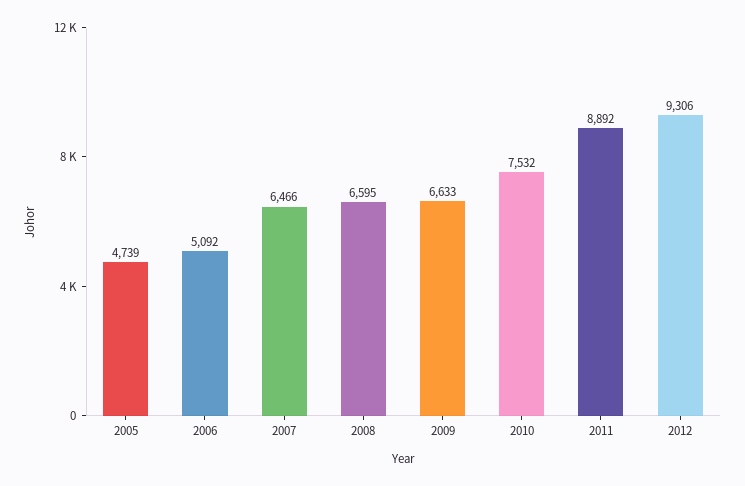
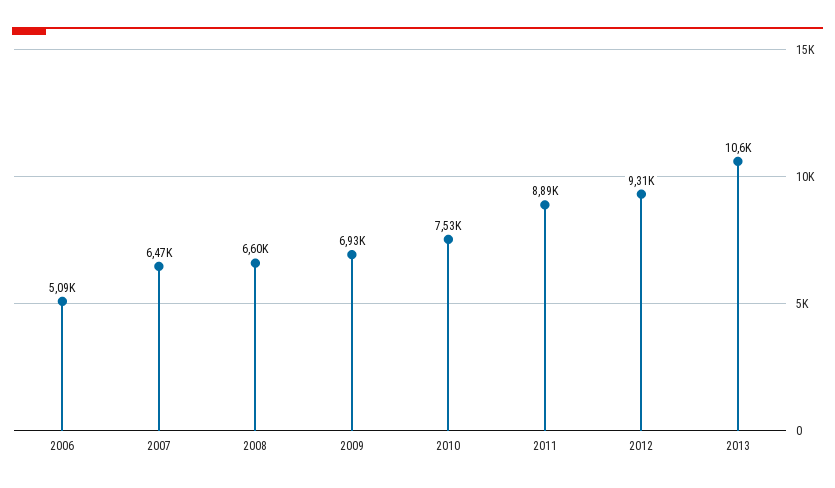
2005: 4739 -> none
2009: 6633 -> 6930
2013: none -> 10600

